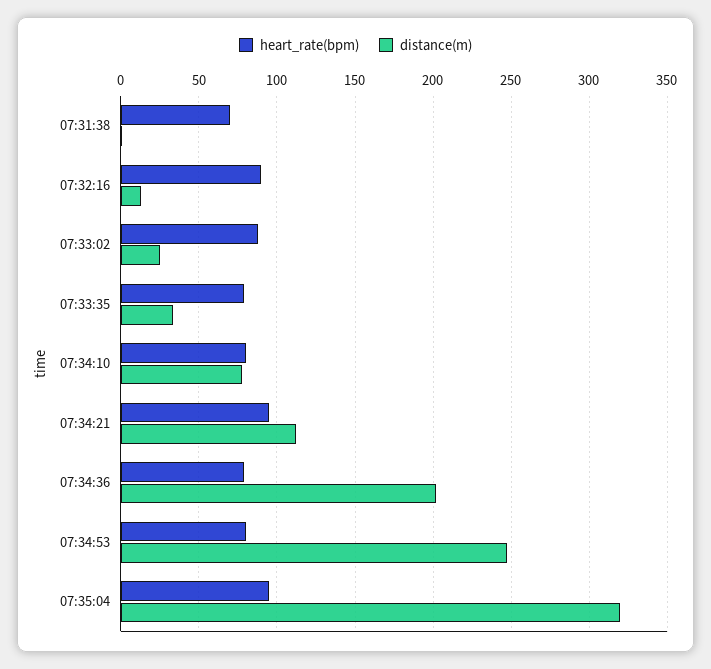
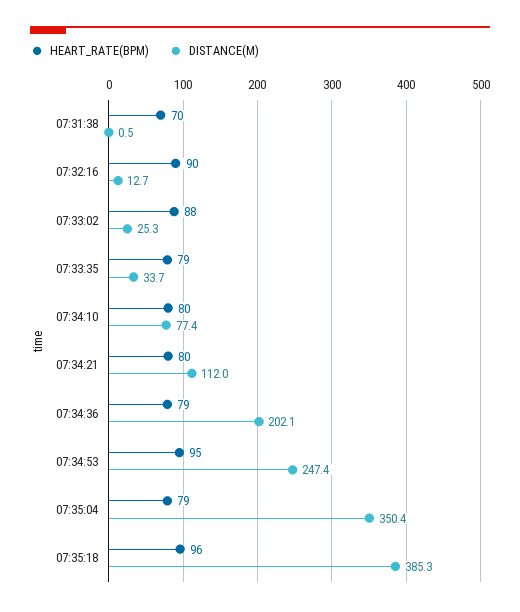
heart_rate(bpm), 07:34:21: 95 -> 80
heart_rate(bpm), 07:34:53: 80 -> 95
heart_rate(bpm), 07:35:04: 95 -> 79
distance(m), 07:35:04: 320 -> 350.4
heart_rate(bpm), 07:35:18: none -> 96
distance(m), 07:35:18: none -> 385.3

